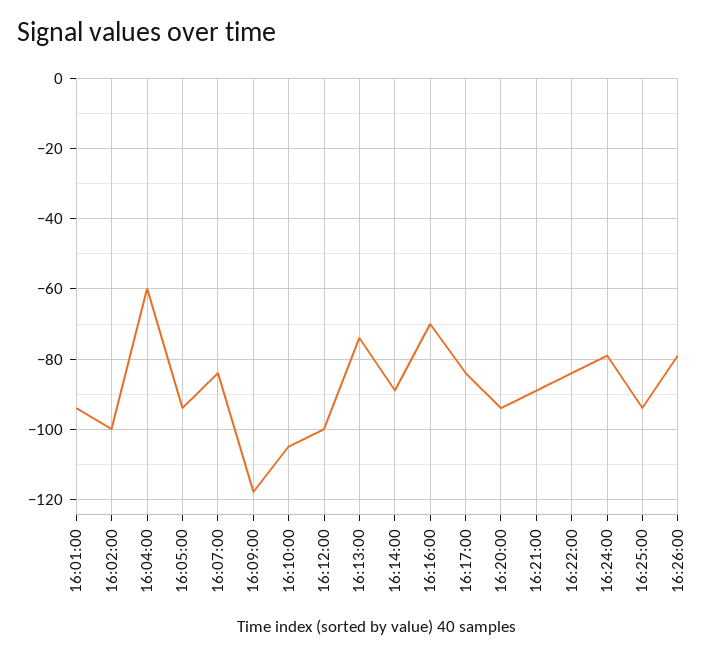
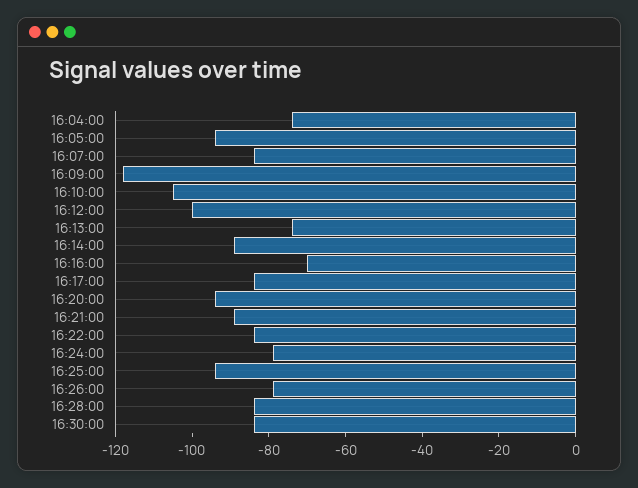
16:01:00: -95 -> none
16:02:00: -100 -> none
16:04:00: -60 -> -75
16:28:00: none -> -85
16:30:00: none -> -85

